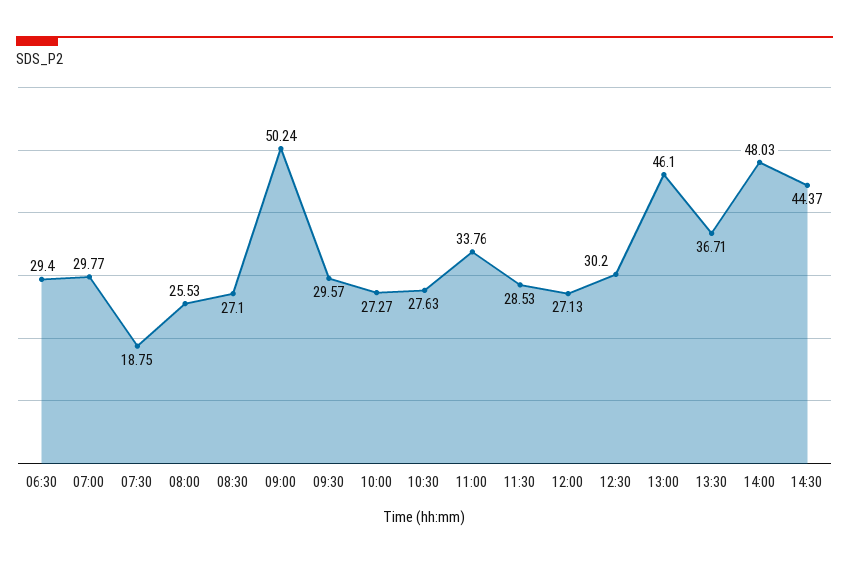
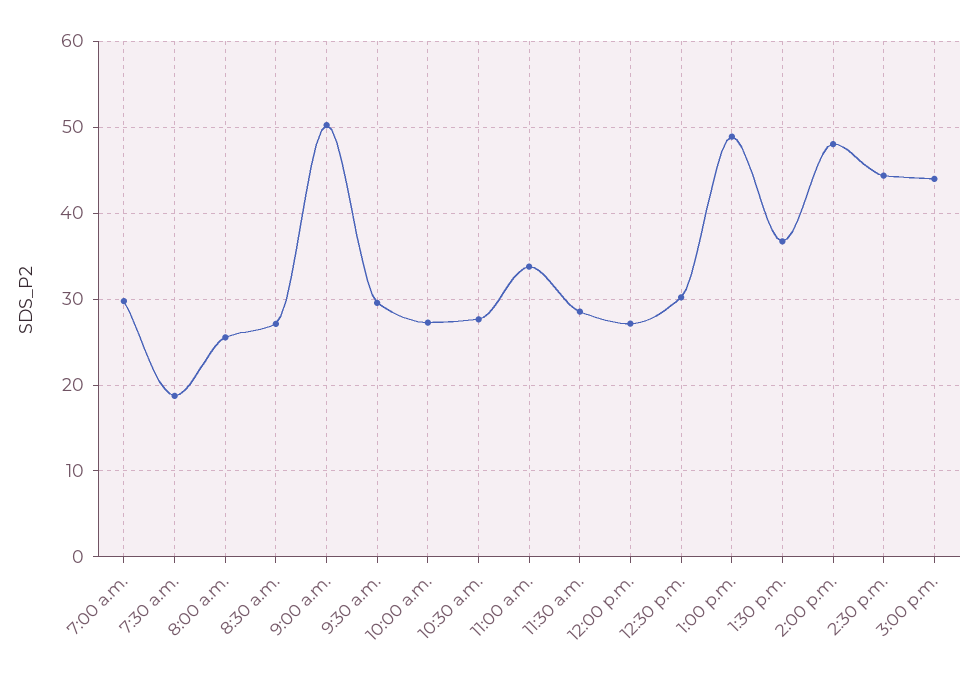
06:30: 29.4 -> none
13:00: 46.1 -> 49
3:00 p.m.: none -> 44

